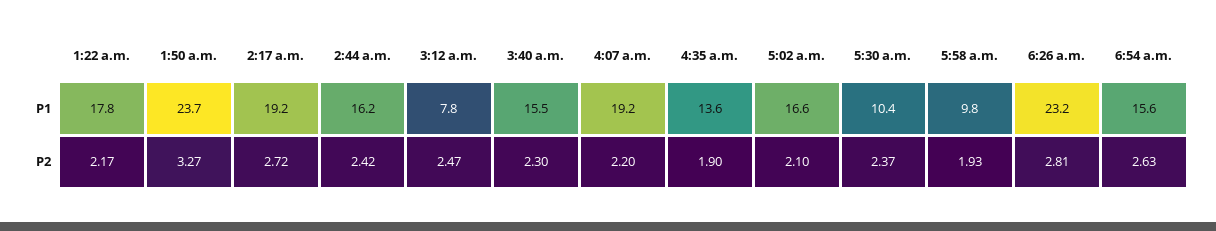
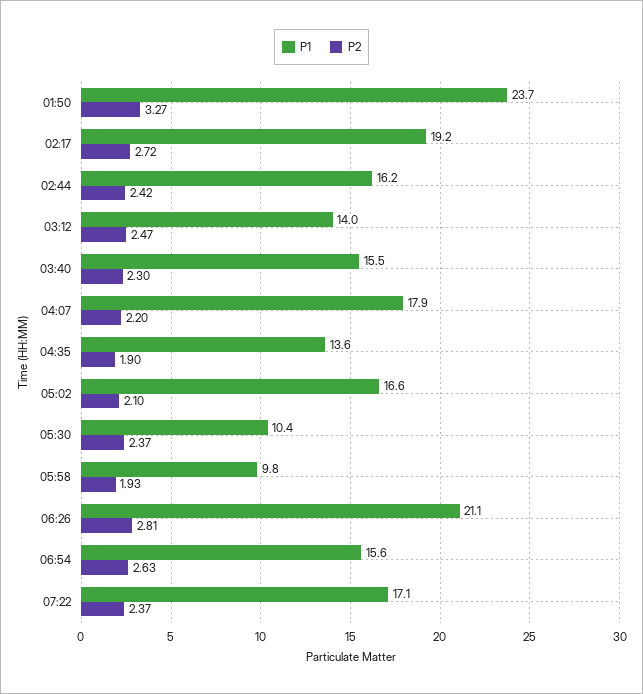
P1, 1:22 a.m.: 17.8 -> none
P1, 3:12 a.m.: 7.8 -> 14
P1, 4:07 a.m.: 19.2 -> 17.9
P1, 6:26 a.m.: 23.2 -> 21.1
P2, 1:22 a.m.: 2.17 -> none
P1, 07:22: none -> 17.1
P2, 07:22: none -> 2.37

